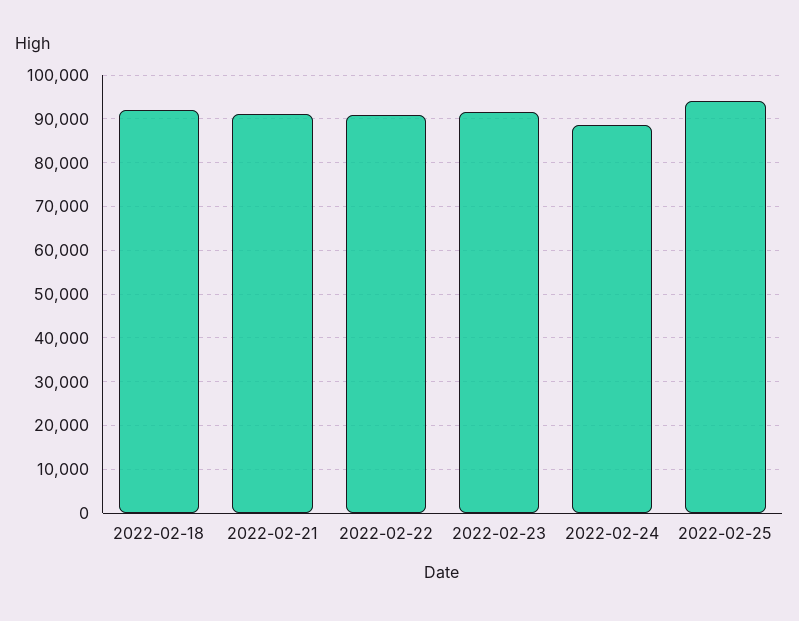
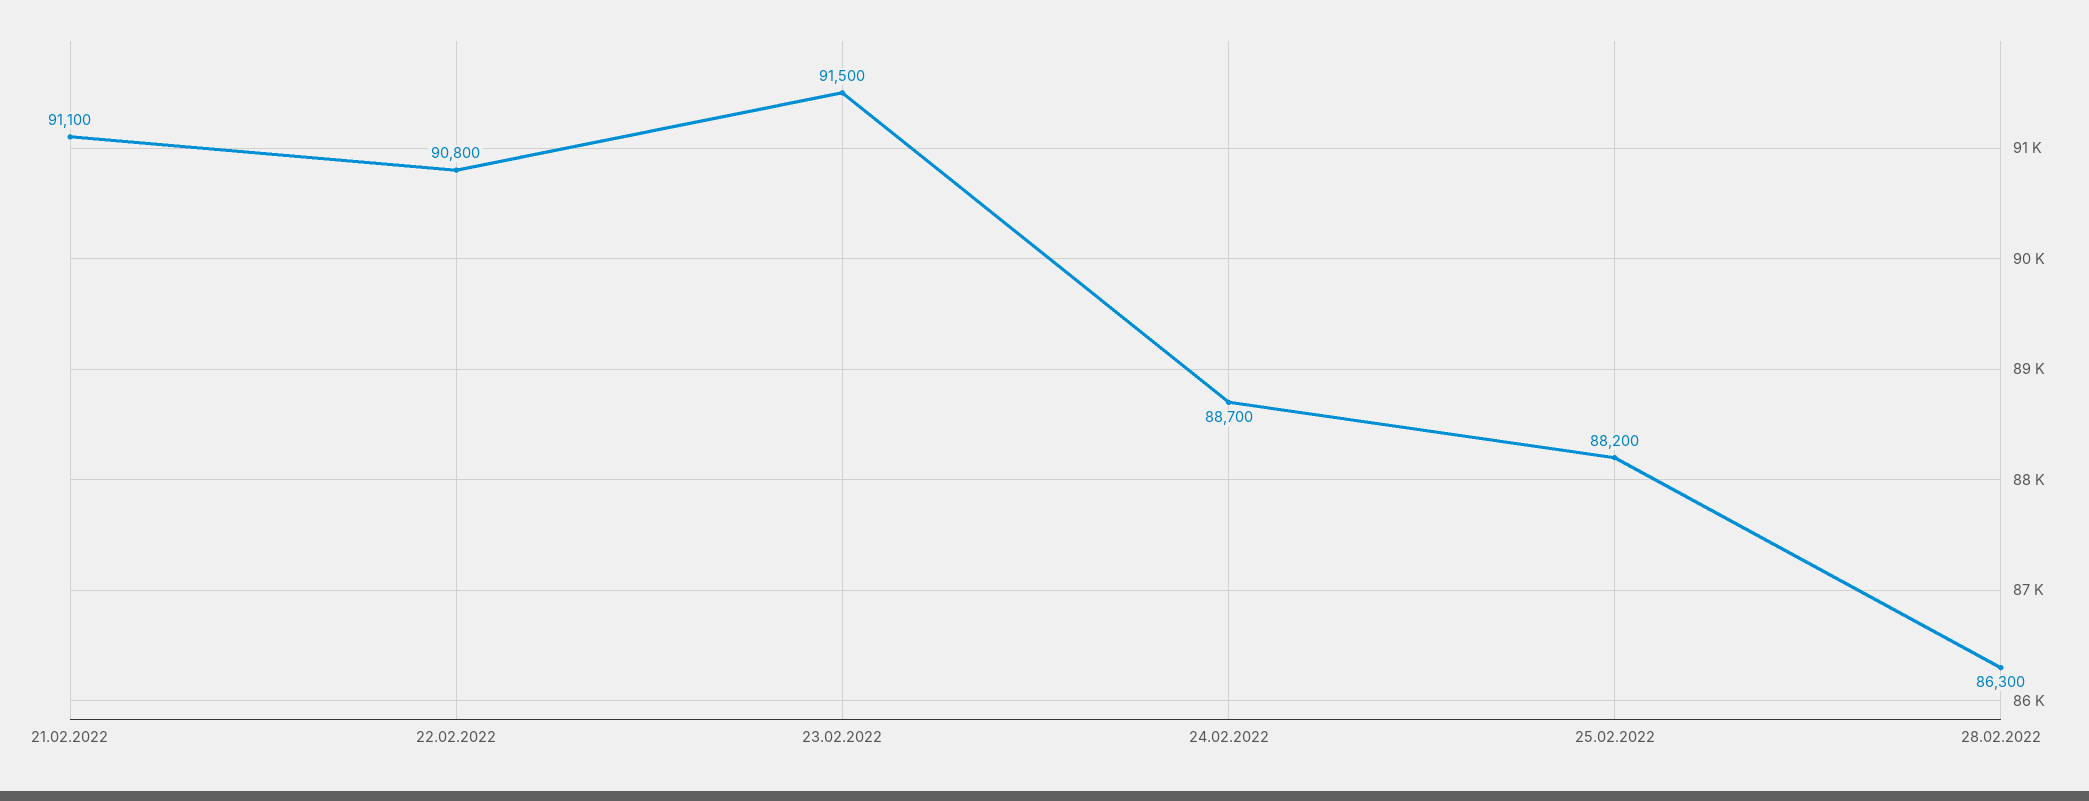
2022-02-18: 92000 -> none
2022-02-25: 94000 -> 88200
28.02.2022: none -> 86300

